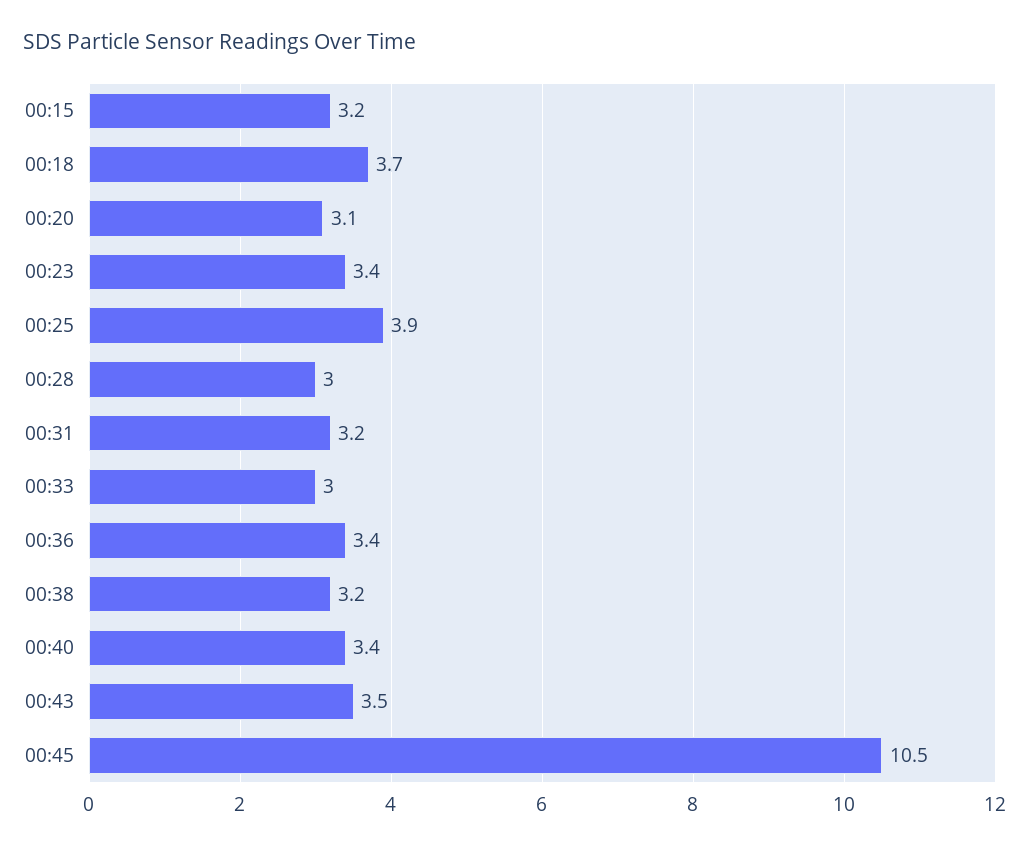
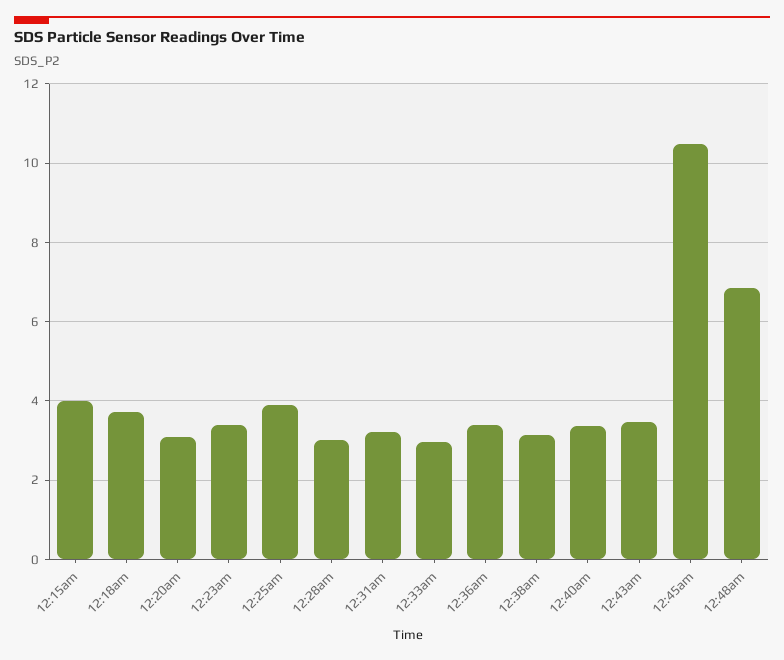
00:15: 3.2 -> 4
12:48am: none -> 6.8

